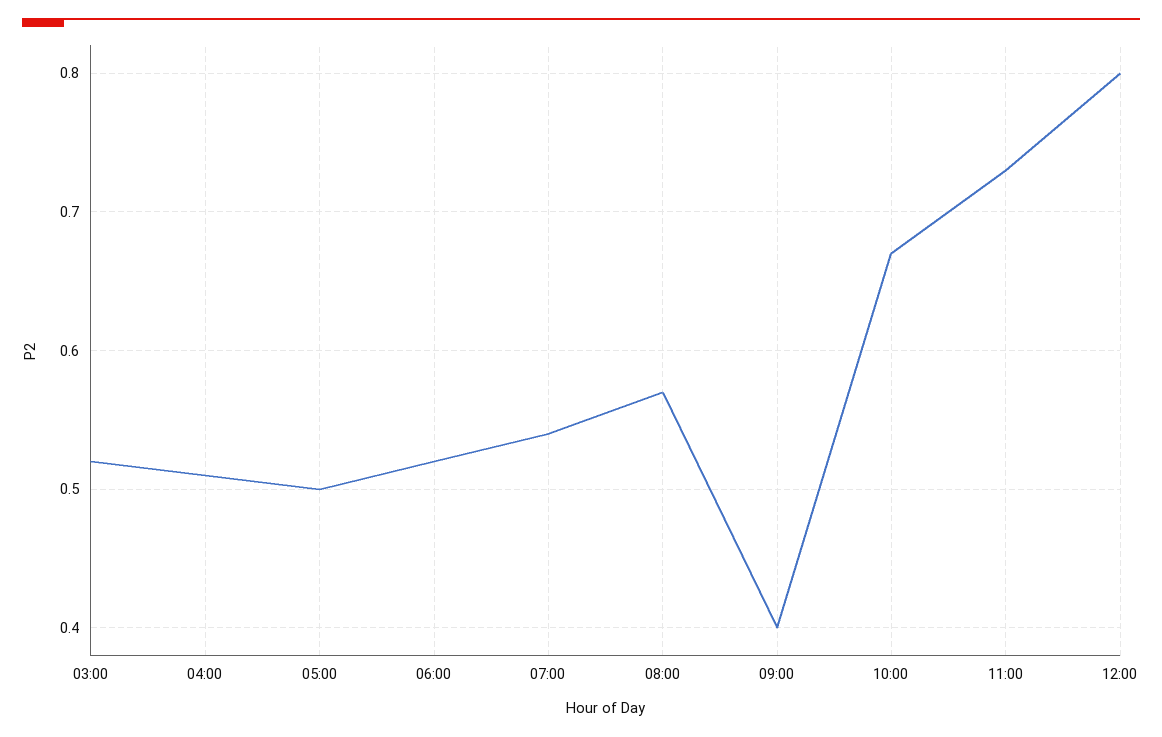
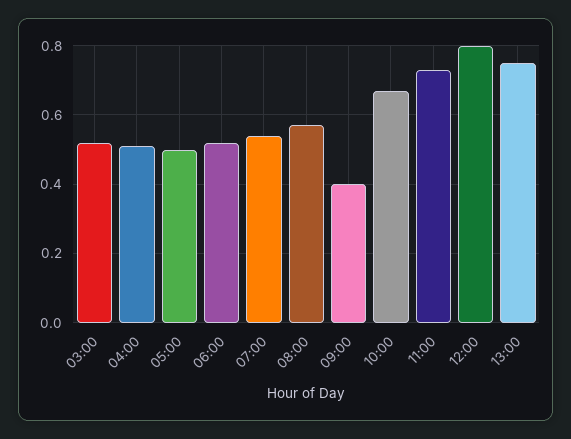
13:00: none -> 0.75

